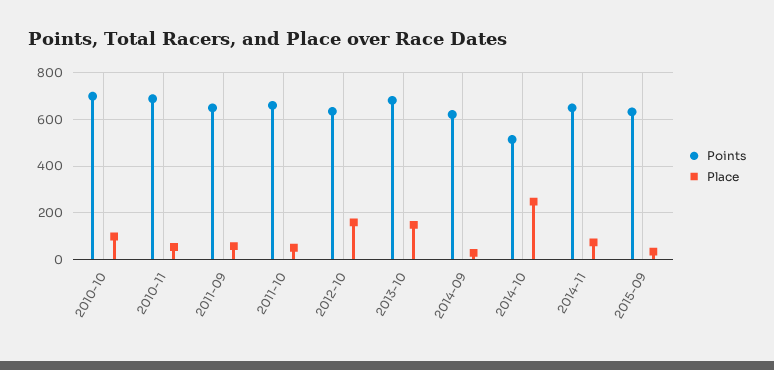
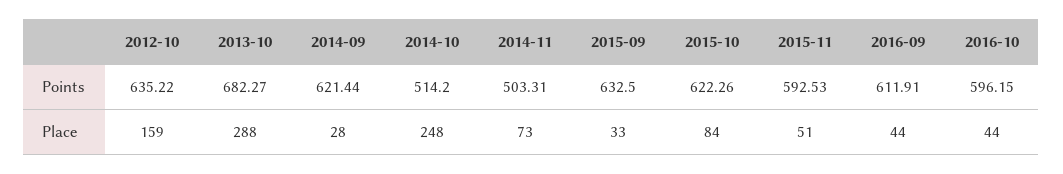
Points, 2010-10: 700 -> none
Place, 2010-10: 100 -> none
Points, 2010-11: 700 -> none
Place, 2010-11: 50 -> none
Points, 2011-09: 650 -> none
Place, 2011-09: 50 -> none
Points, 2011-10: 650 -> none
Place, 2011-10: 50 -> none
Place, 2013-10: 150 -> 288
Points, 2014-11: 650 -> 503.31
Points, 2015-10: none -> 622.26
Points, 2015-11: none -> 592.53
Points, 2016-09: none -> 611.91
Points, 2016-10: none -> 596.15
Place, 2015-10: none -> 84
Place, 2015-11: none -> 51
Place, 2016-09: none -> 44
Place, 2016-10: none -> 44

